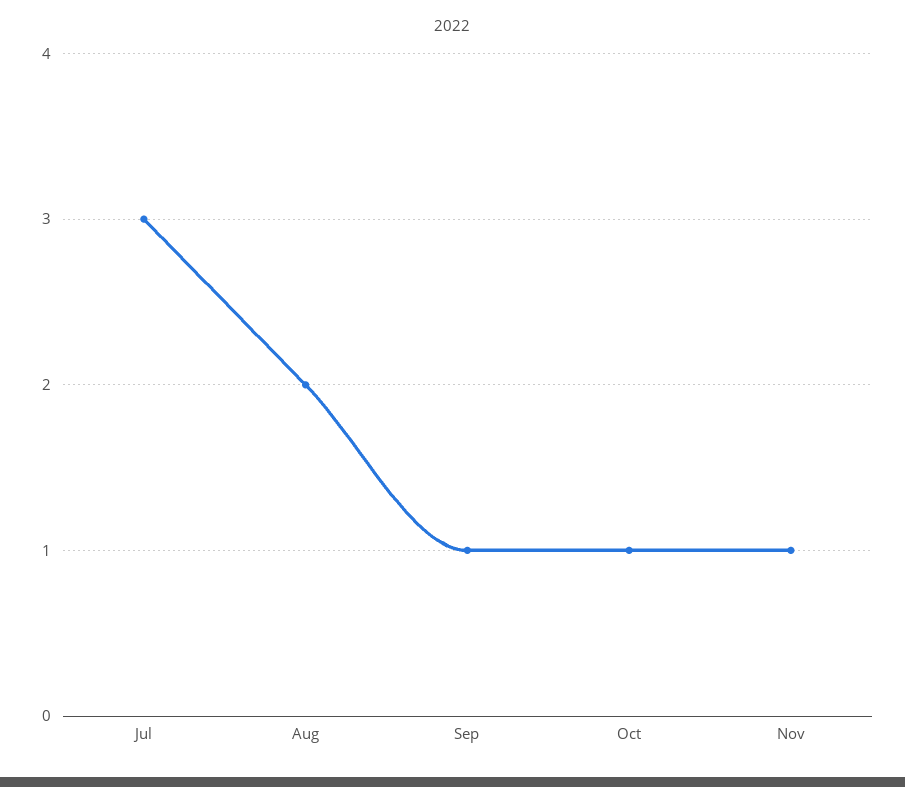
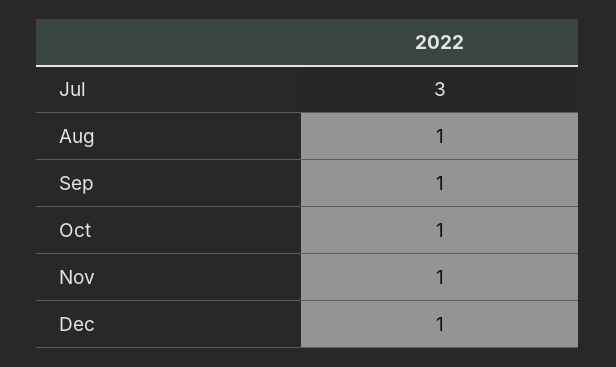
Aug: 2 -> 1
Dec: none -> 1

